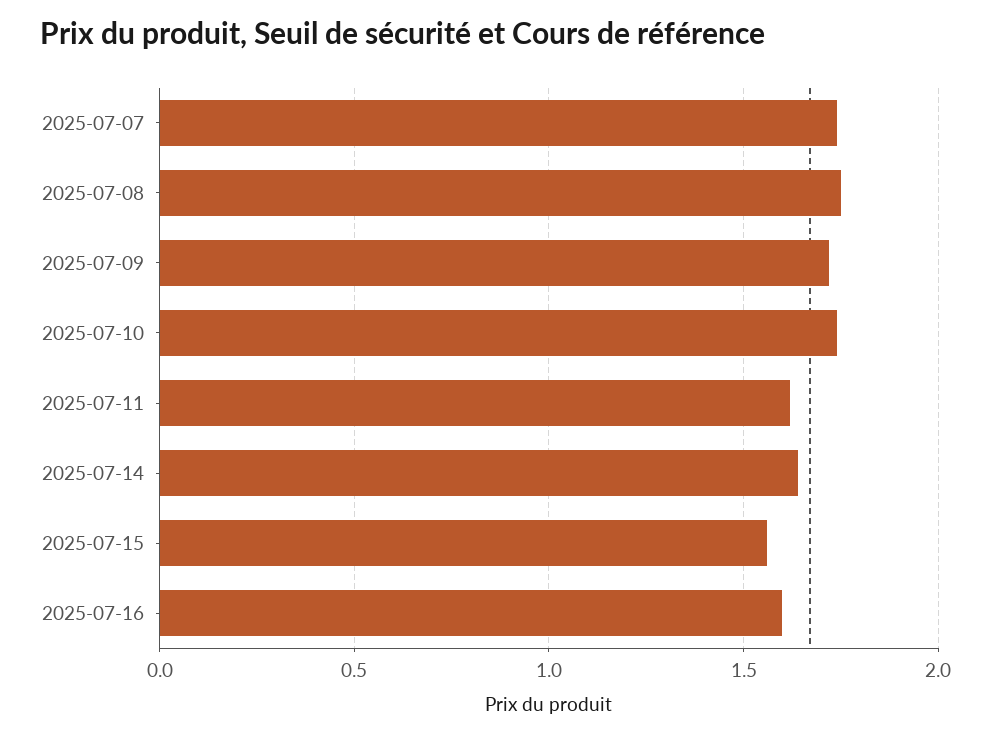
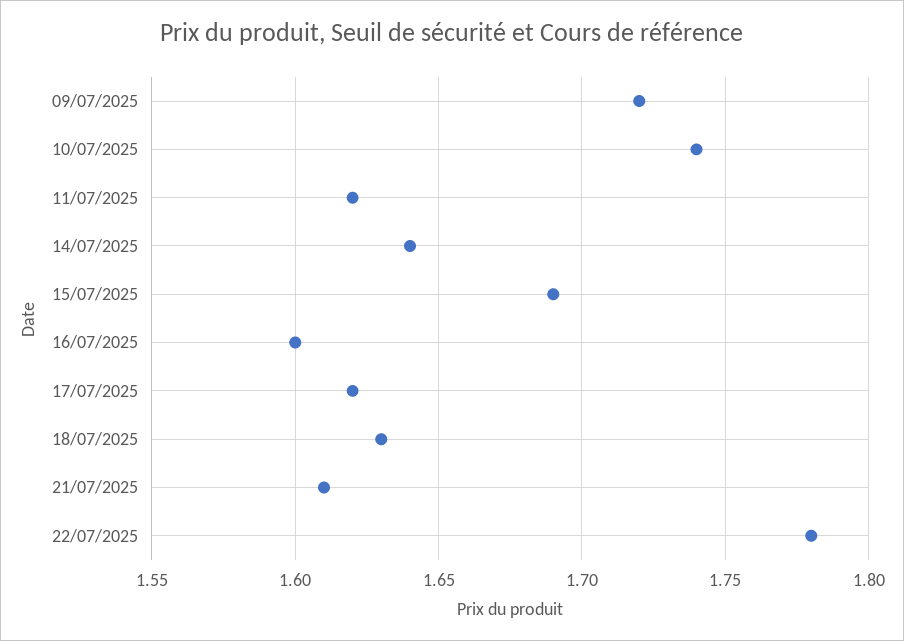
2025-07-07: 1.75 -> none
2025-07-08: 1.75 -> none
2025-07-15: 1.55 -> 1.69
17/07/2025: none -> 1.62
18/07/2025: none -> 1.63
21/07/2025: none -> 1.61
22/07/2025: none -> 1.78

